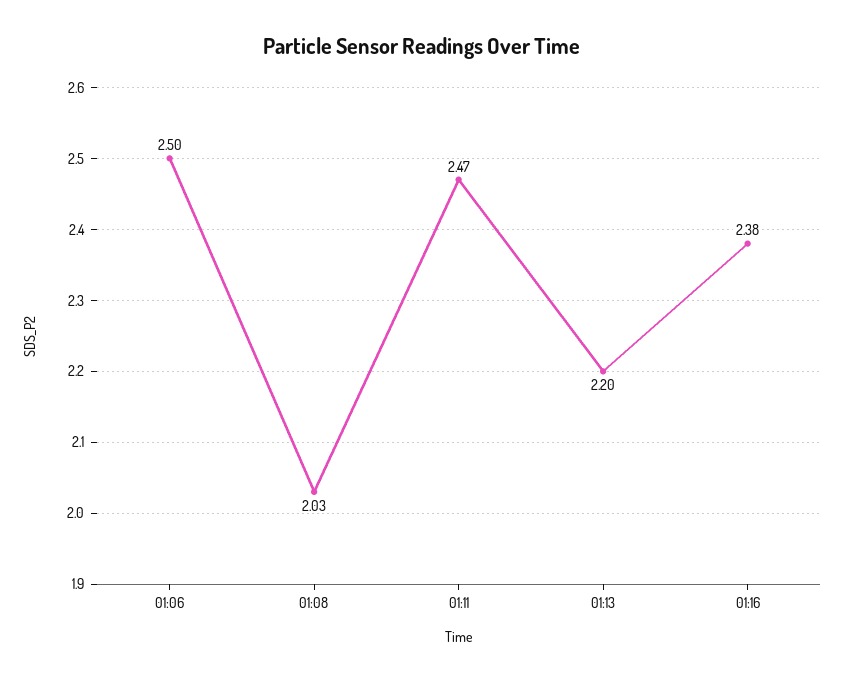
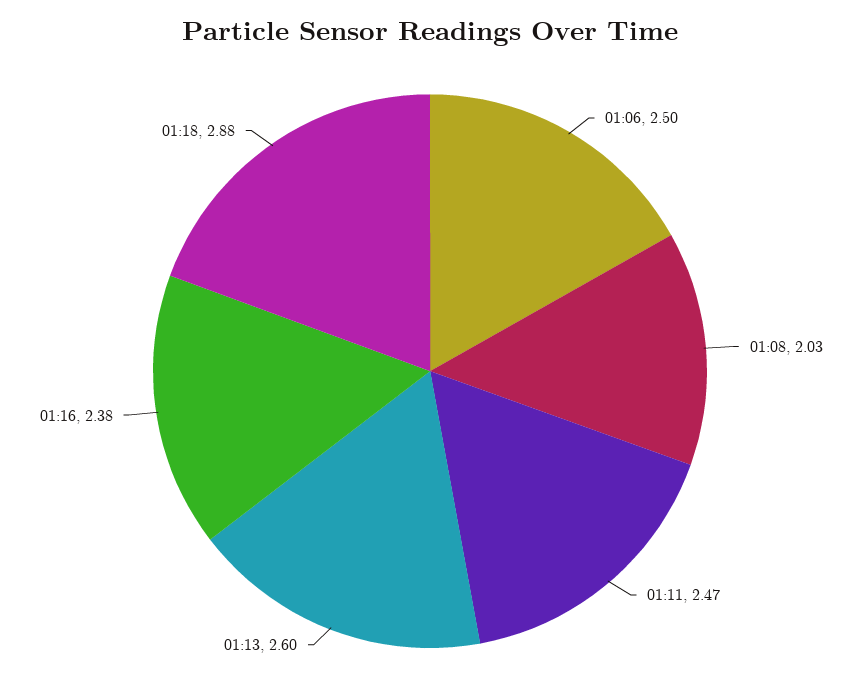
01:13: 2.2 -> 2.6
01:18: none -> 2.88

